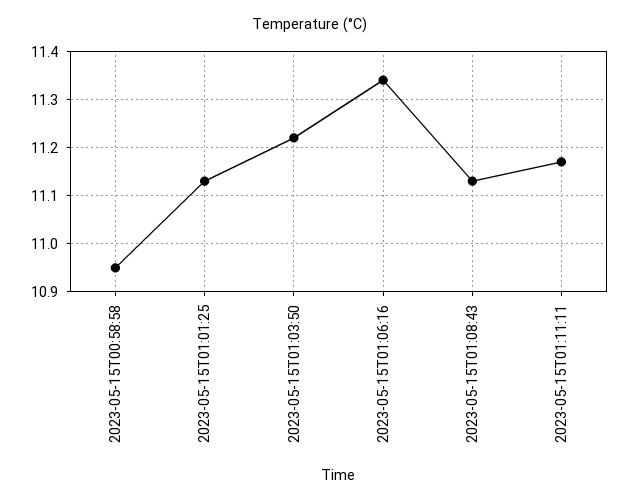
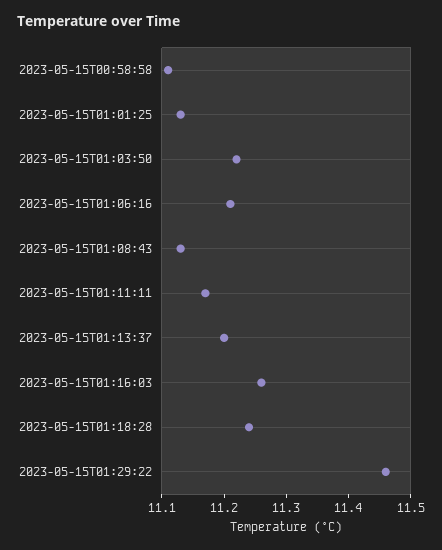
2023-05-15T00:58:58: 10.95 -> 11.1
2023-05-15T01:06:16: 11.35 -> 11.2
2023-05-15T01:13:37: none -> 11.2
2023-05-15T01:16:03: none -> 11.25
2023-05-15T01:18:28: none -> 11.25
2023-05-15T01:29:22: none -> 11.45

